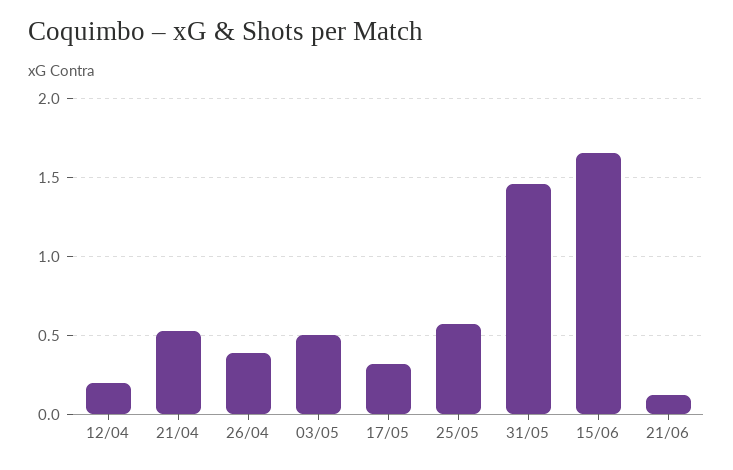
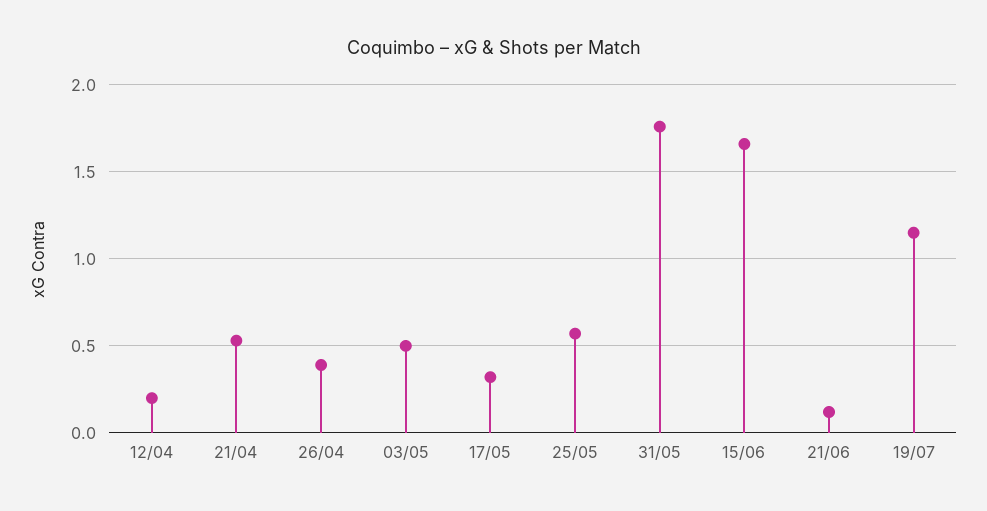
31/05: 1.45 -> 1.75
19/07: none -> 1.15

